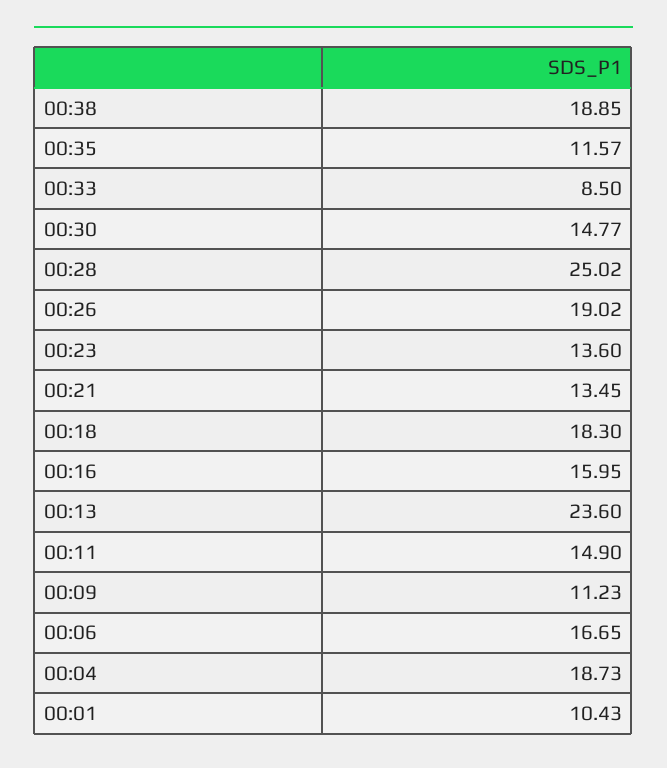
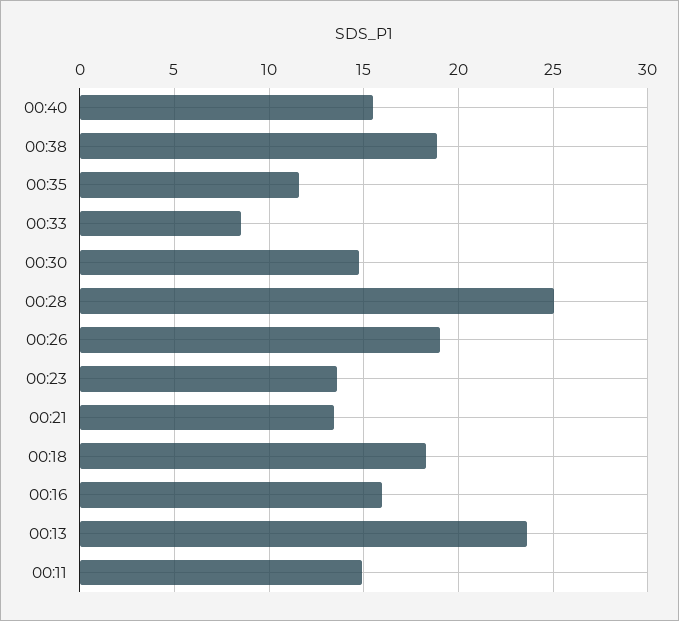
00:09: 11.23 -> none
00:06: 16.65 -> none
00:04: 18.73 -> none
00:01: 10.43 -> none
00:40: none -> 15.5

